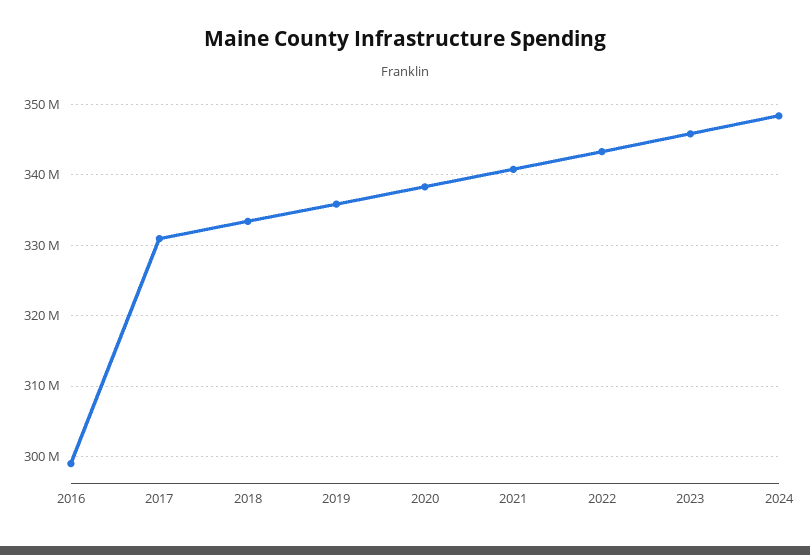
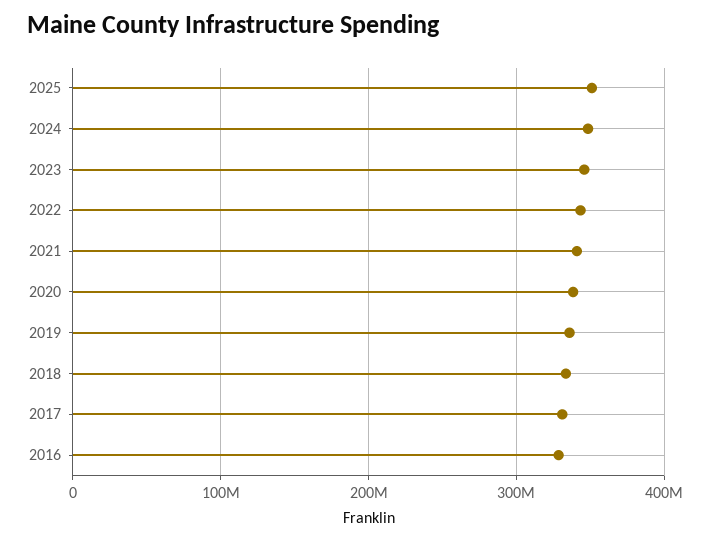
2016: 299000000 -> 330000000
2025: none -> 350000000

